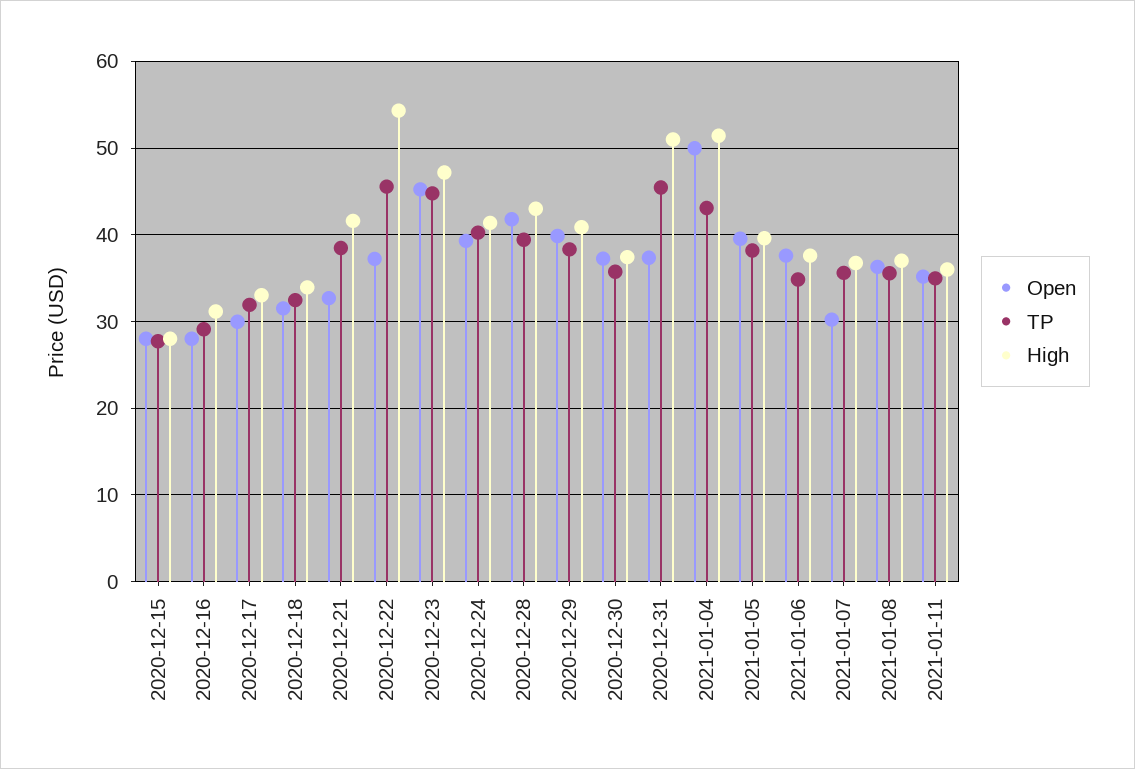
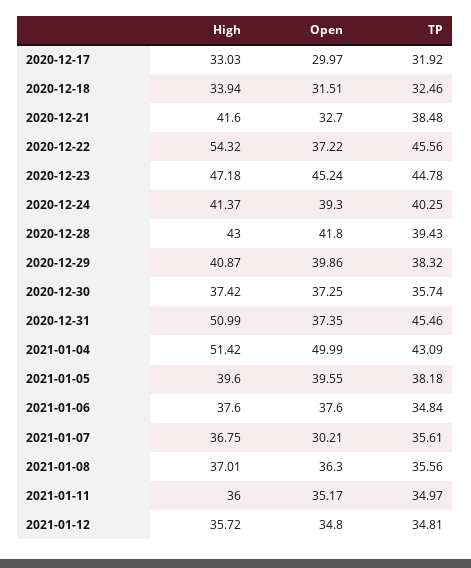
Open, 2020-12-15: 28 -> none
TP, 2020-12-15: 28 -> none
High, 2020-12-15: 28 -> none
Open, 2020-12-16: 28 -> none
TP, 2020-12-16: 29 -> none
High, 2020-12-16: 31 -> none
High, 2021-01-12: none -> 35.72
Open, 2021-01-12: none -> 34.8
TP, 2021-01-12: none -> 34.81

